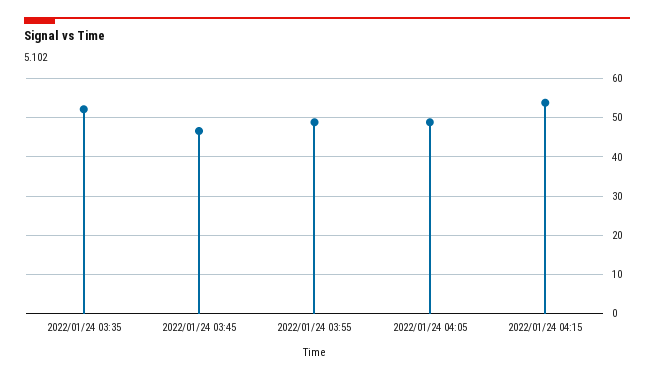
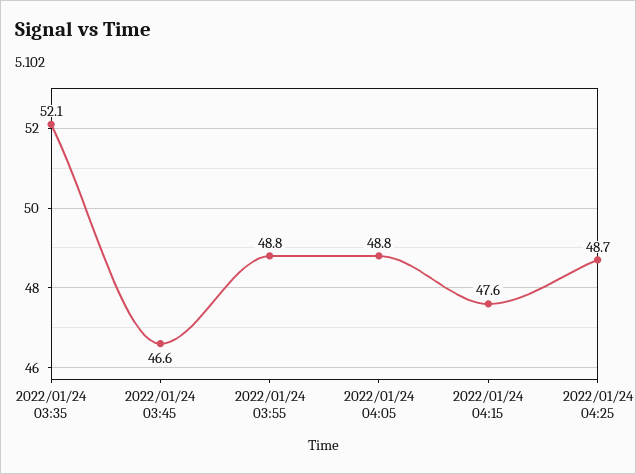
2022/01/24 04:15: 54 -> 47.6
2022/01/24 04:25: none -> 48.7

